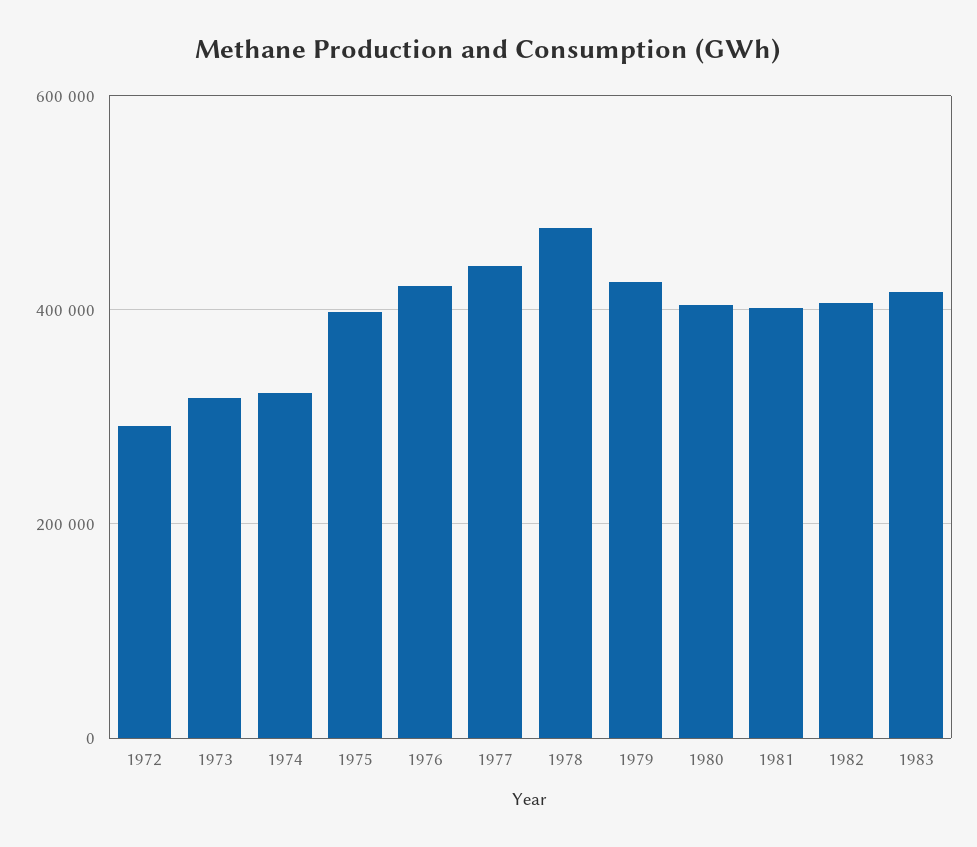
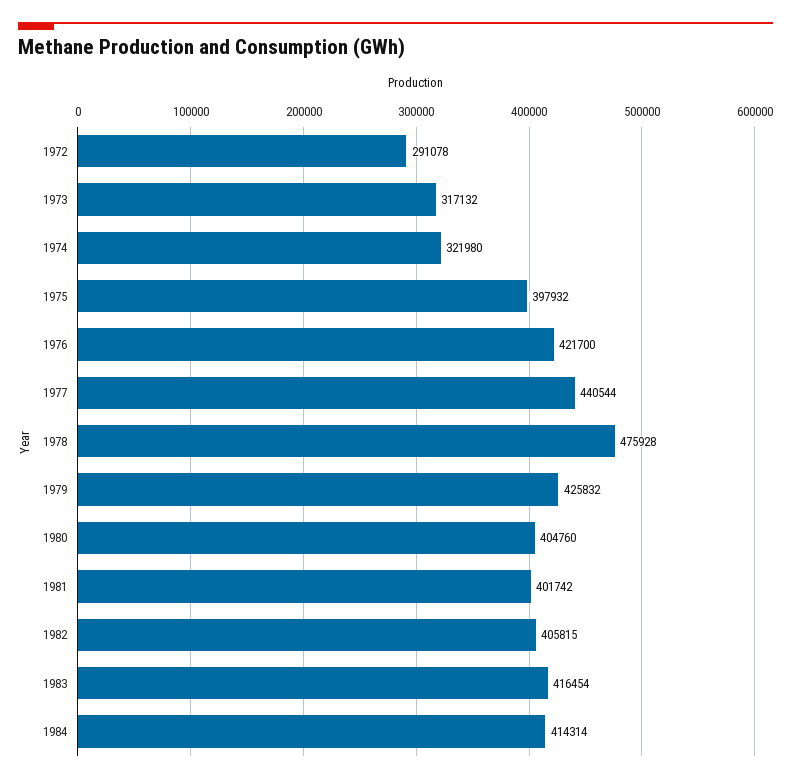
1984: none -> 414314

